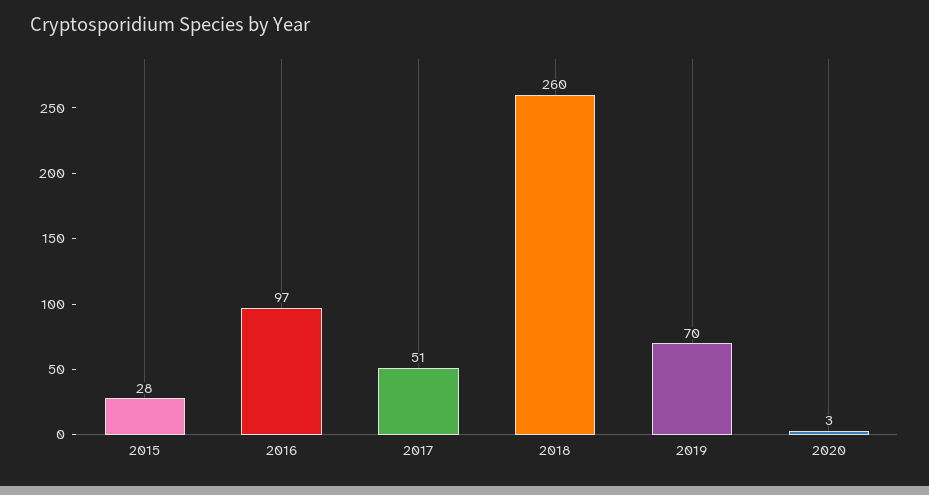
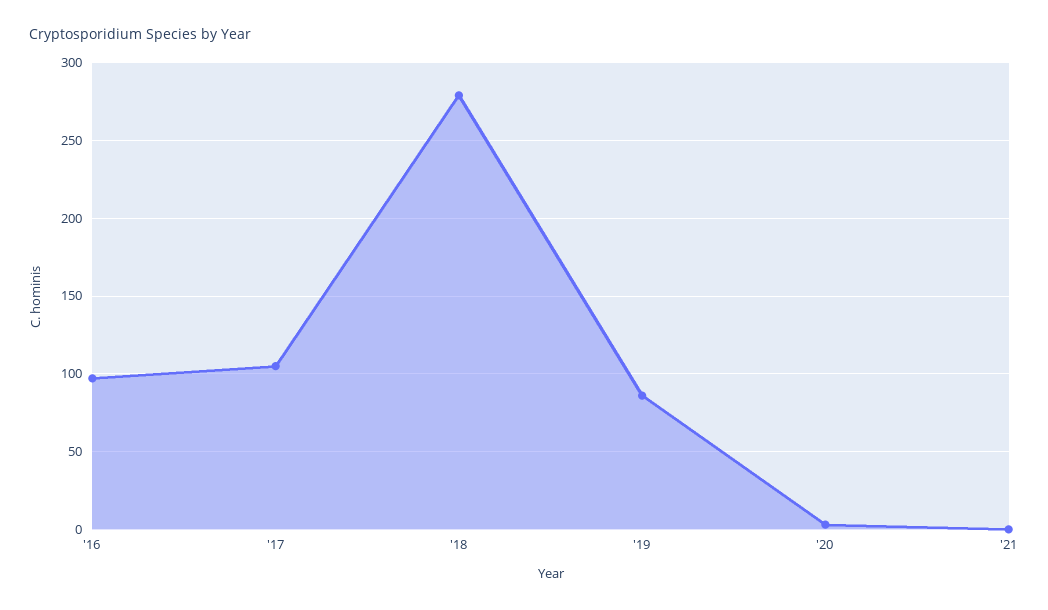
2015: 28 -> none
2017: 51 -> 105
2018: 260 -> 280
2019: 70 -> 85
'21: none -> 0

